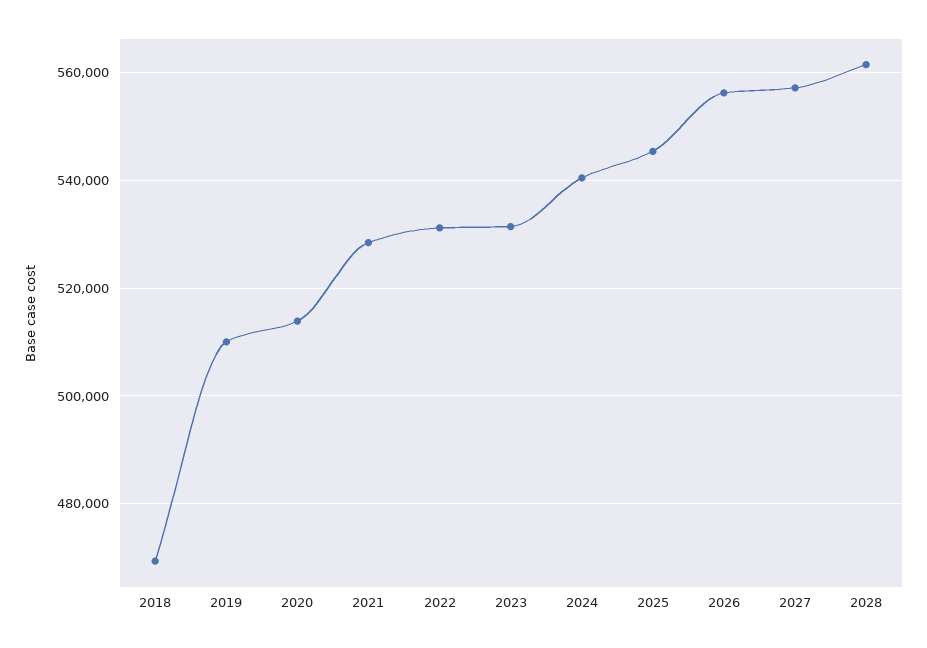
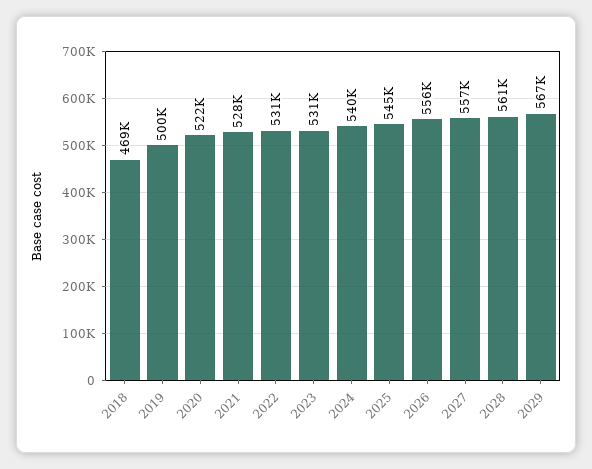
2019: 510000 -> 500000
2020: 514000 -> 522000
2029: none -> 567000

